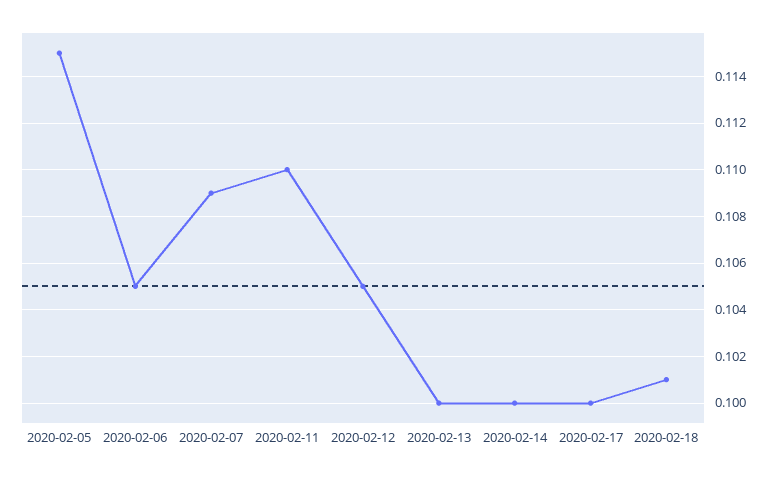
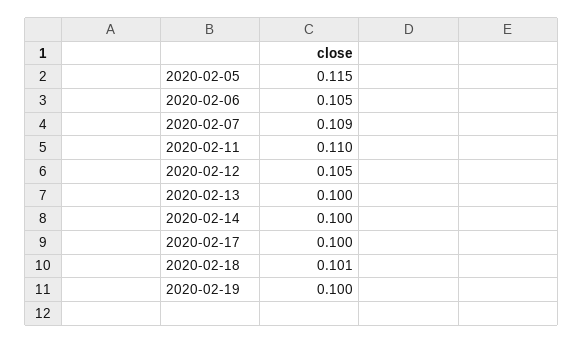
2020-02-19: none -> 0.1

